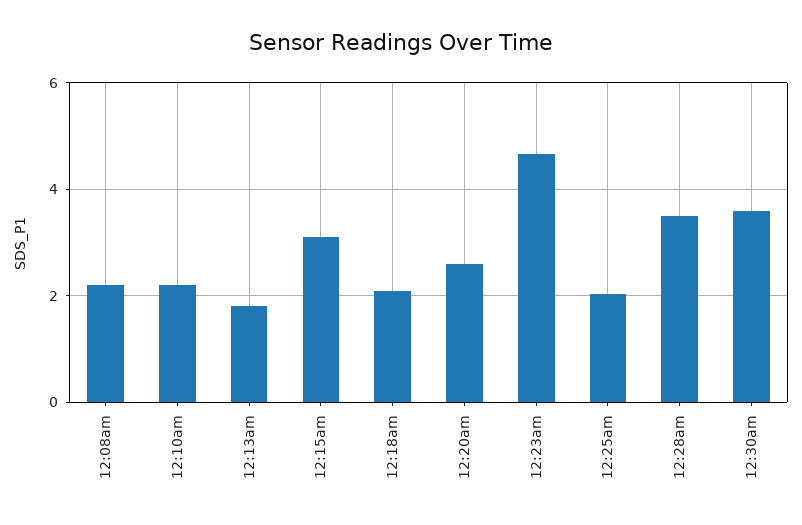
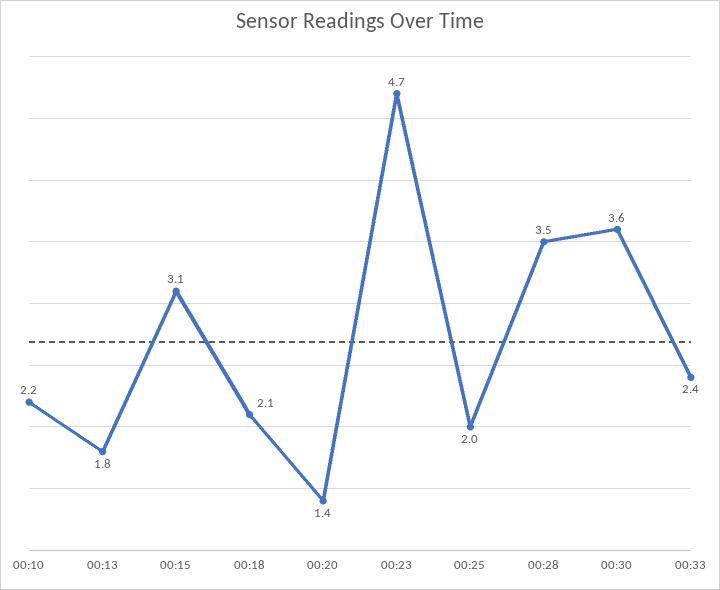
12:08am: 2.2 -> none
12:20am: 2.6 -> 1.4
00:33: none -> 2.4

